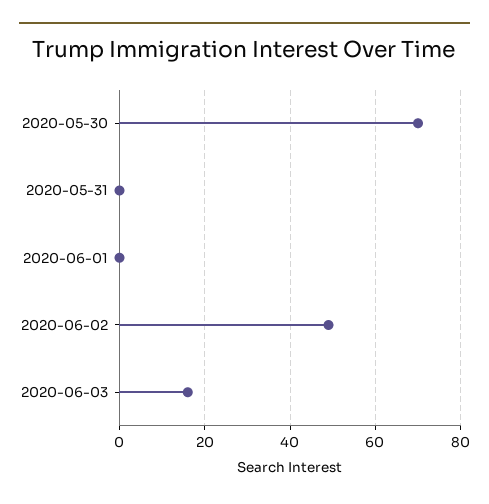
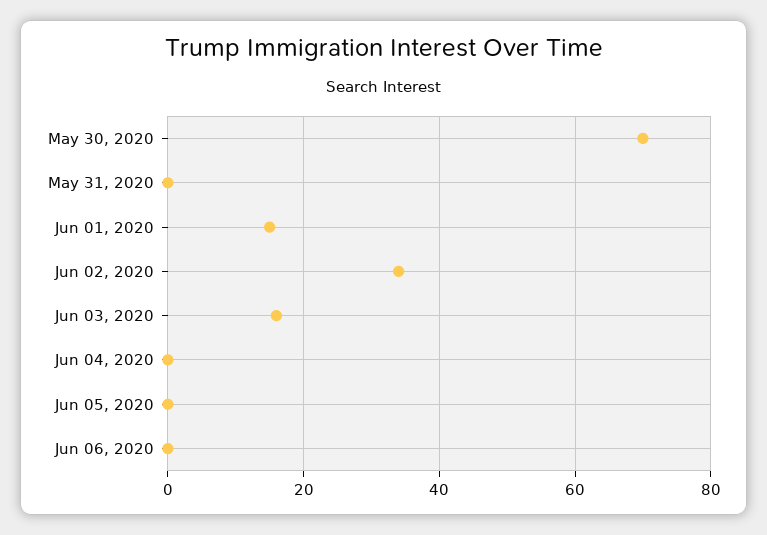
2020-06-01: 0 -> 15
2020-06-02: 50 -> 35
Jun 04, 2020: none -> 0
Jun 05, 2020: none -> 0
Jun 06, 2020: none -> 0

